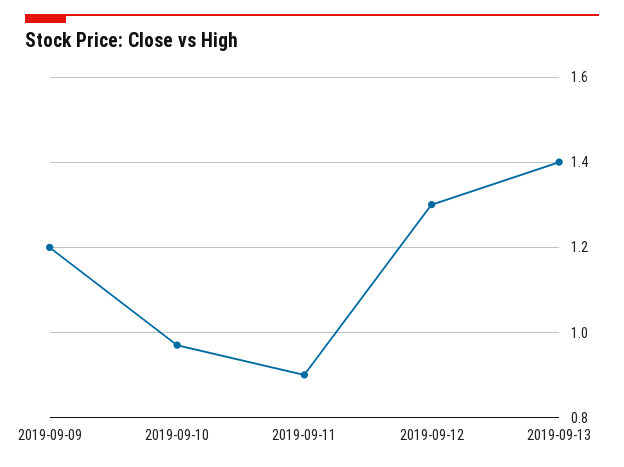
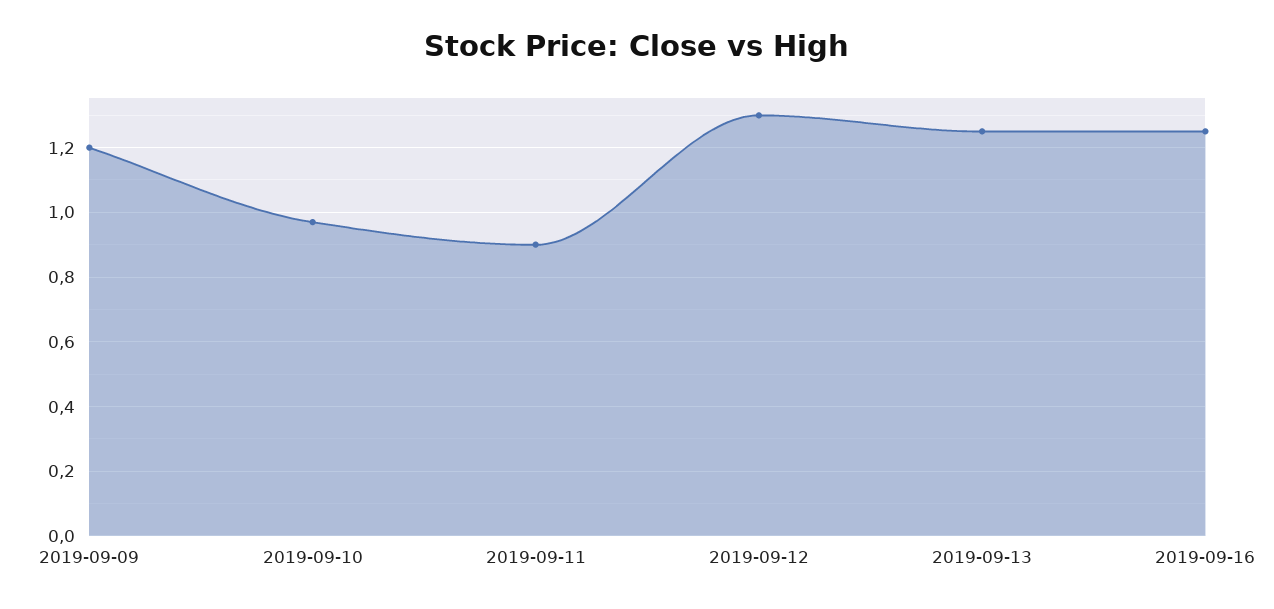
2019-09-13: 1.4 -> 1.25
2019-09-16: none -> 1.25

